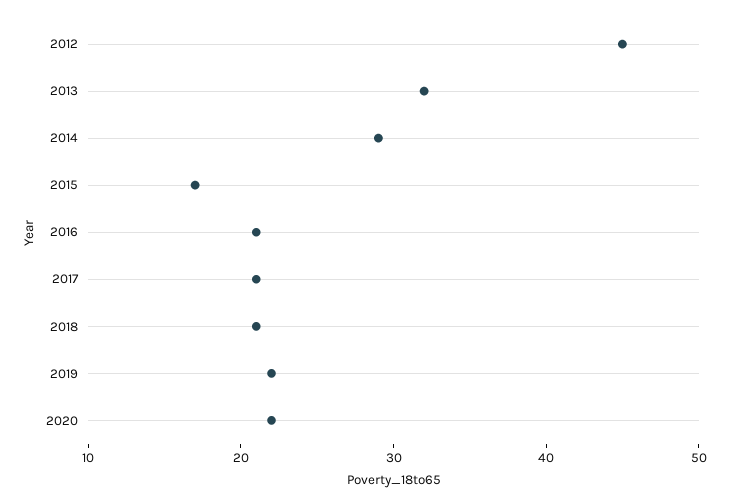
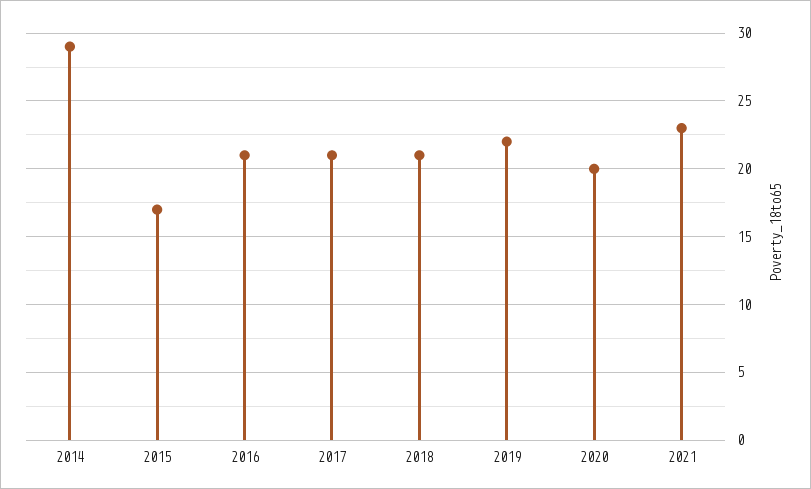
2012: 45 -> none
2013: 32 -> none
2020: 22 -> 20
2021: none -> 23

